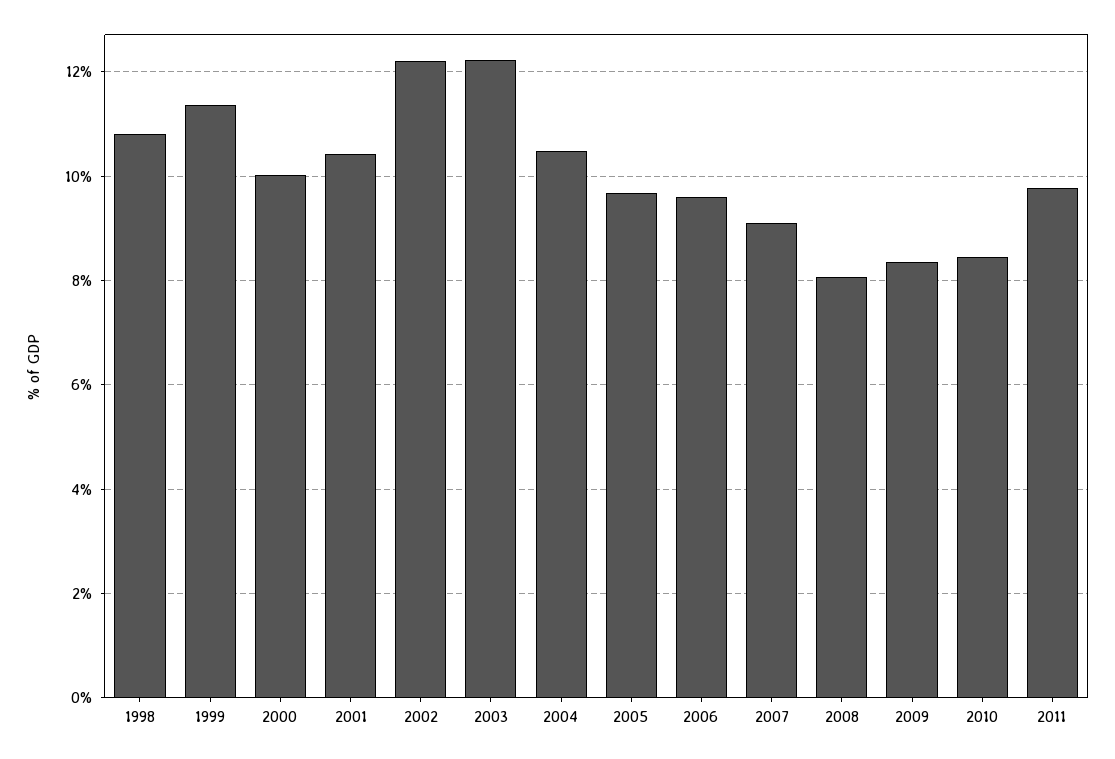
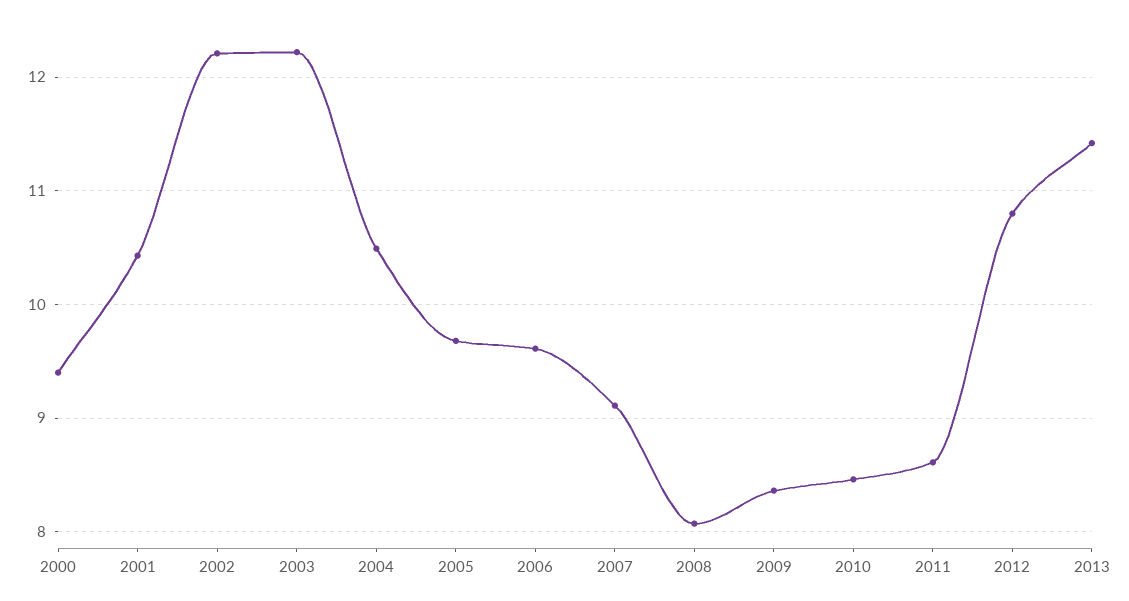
1998: 10.8 -> none
1999: 11.4 -> none
2000: 10 -> 9.4
2011: 9.8 -> 8.6
2012: none -> 10.8
2013: none -> 11.4

